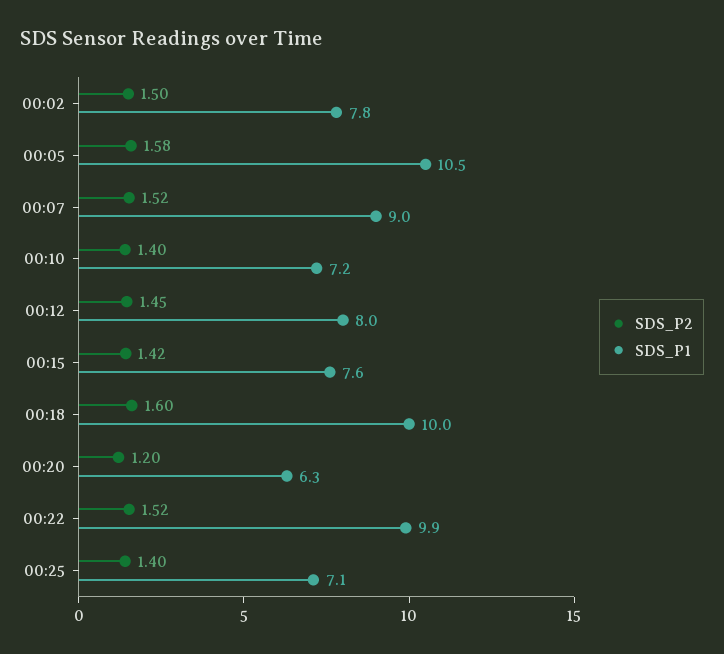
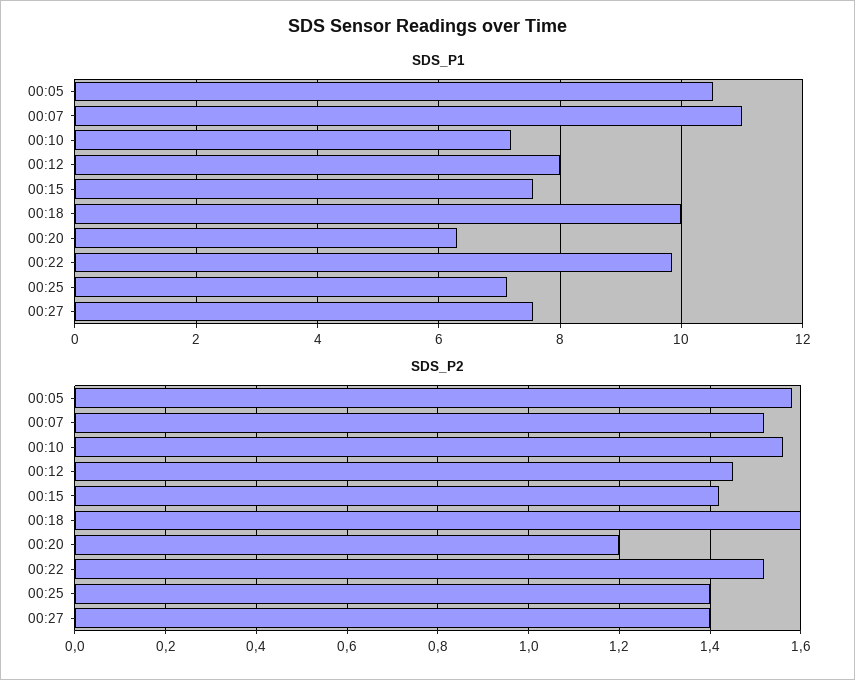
SDS_P2, 00:02: 1.5 -> none
SDS_P1, 00:02: 7.8 -> none
SDS_P1, 00:07: 9 -> 11
SDS_P2, 00:10: 1.4 -> 1.55
SDS_P1, 00:27: none -> 7.6
SDS_P2, 00:27: none -> 1.4

